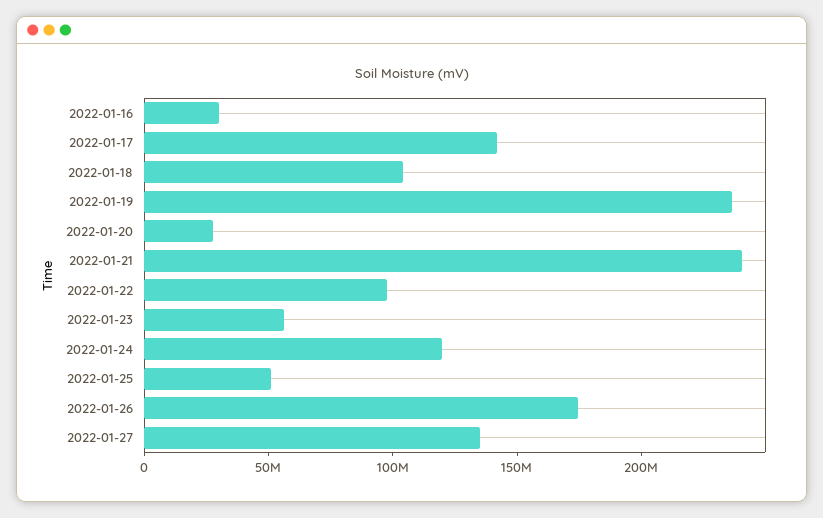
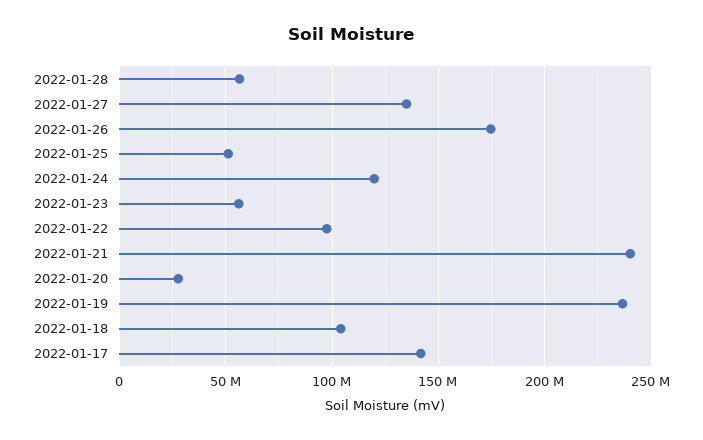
2022-01-16: 30000000 -> none
2022-01-28: none -> 55000000

